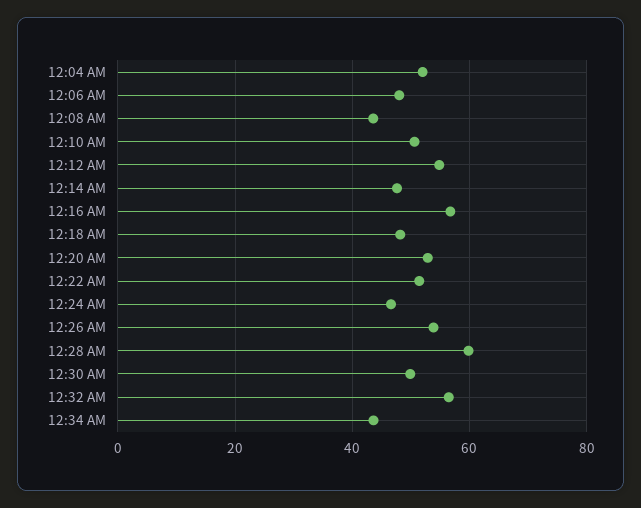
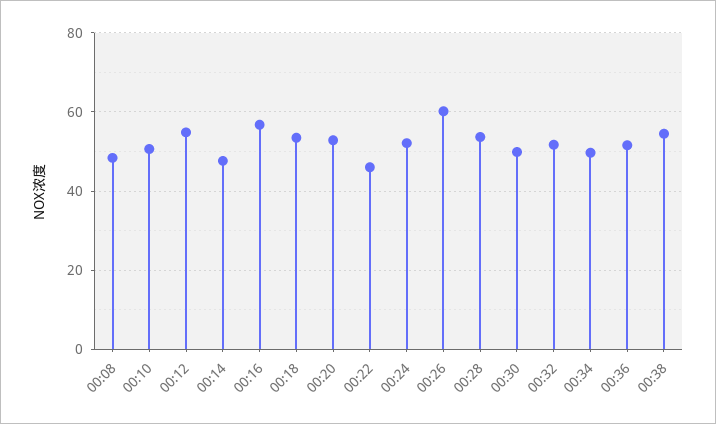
12:04 AM: 52 -> none
12:06 AM: 48 -> none
12:08 AM: 44 -> 48
12:18 AM: 48 -> 54
12:22 AM: 52 -> 46
12:24 AM: 46 -> 52
12:26 AM: 54 -> 60
12:28 AM: 60 -> 54
12:32 AM: 56 -> 52
12:34 AM: 44 -> 50
00:36: none -> 52
00:38: none -> 54

